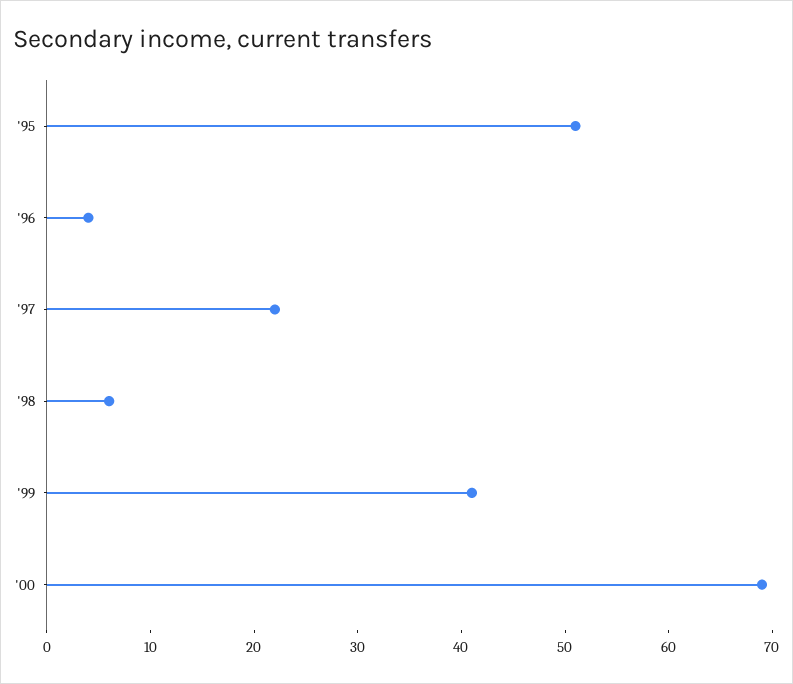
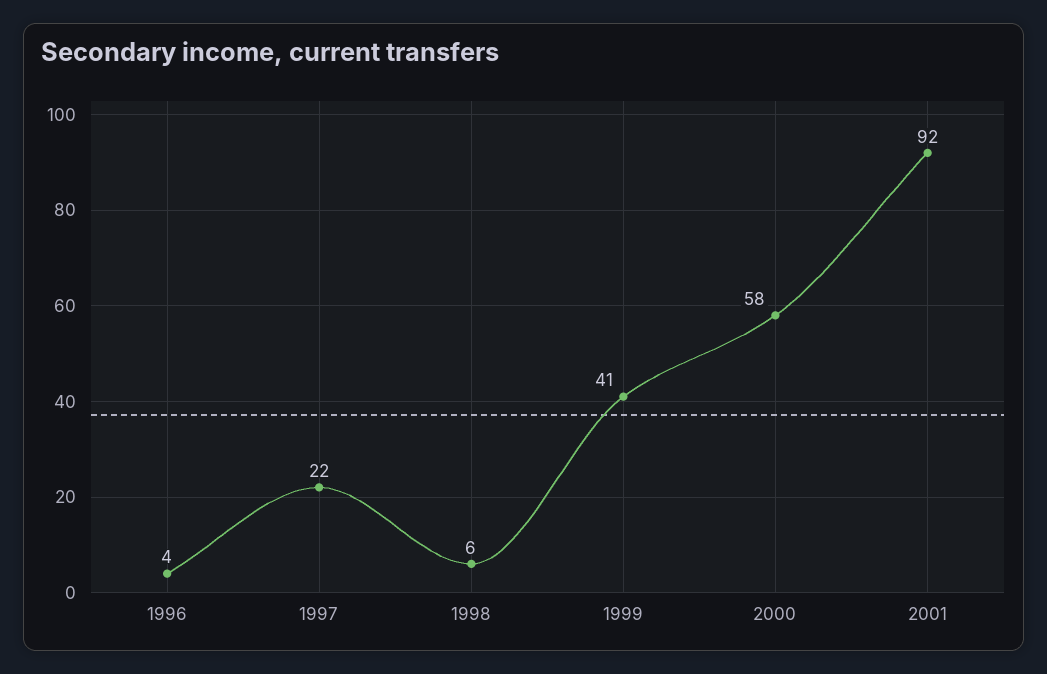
'95: 51 -> none
'00: 69 -> 58
2001: none -> 92

